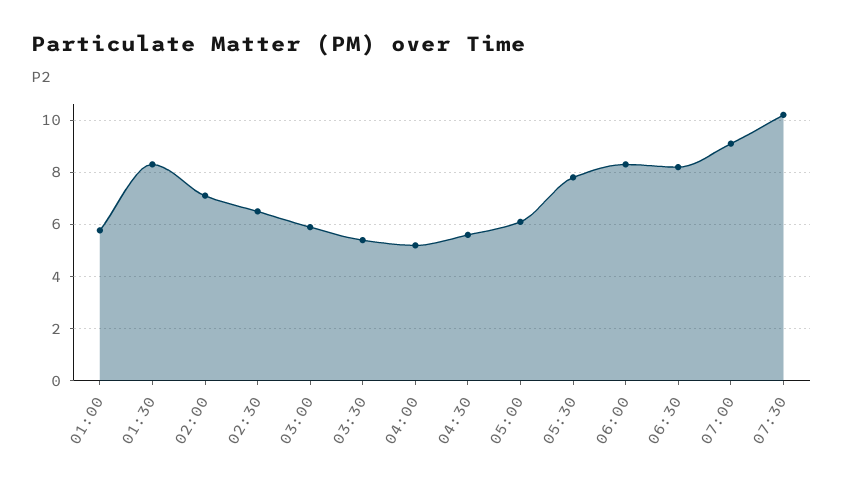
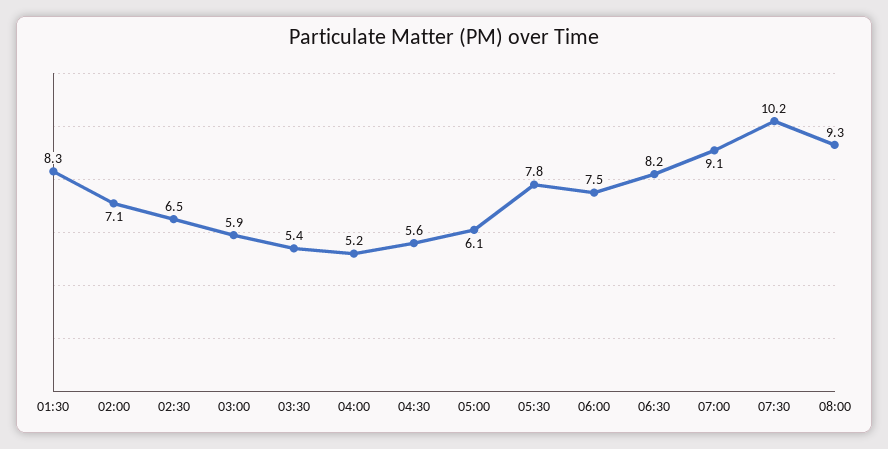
01:00: 5.75 -> none
06:00: 8.25 -> 7.5
08:00: none -> 9.3

